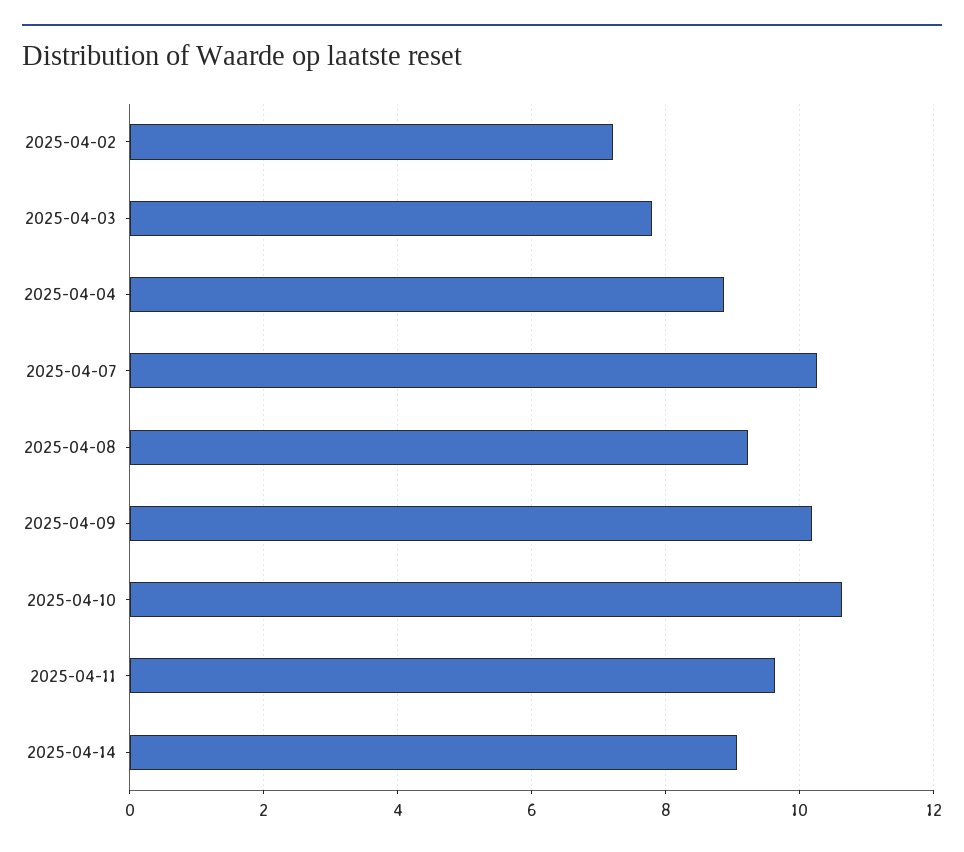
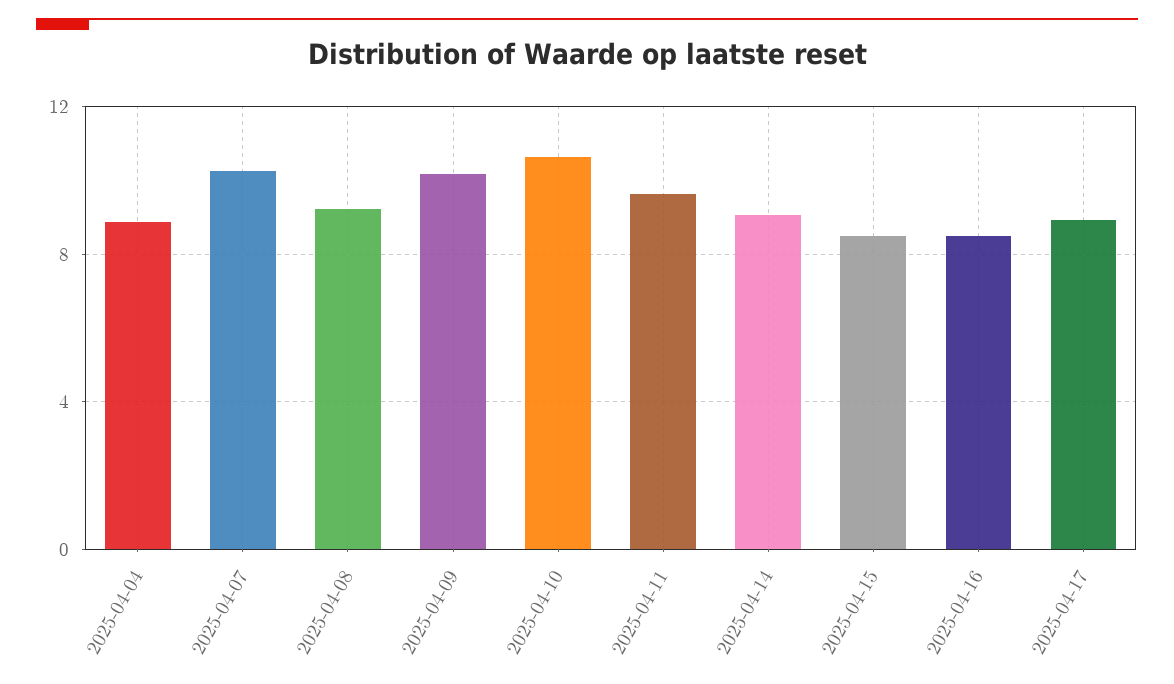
2025-04-02: 7.2 -> none
2025-04-03: 7.8 -> none
2025-04-15: none -> 8.5
2025-04-16: none -> 8.5
2025-04-17: none -> 9

